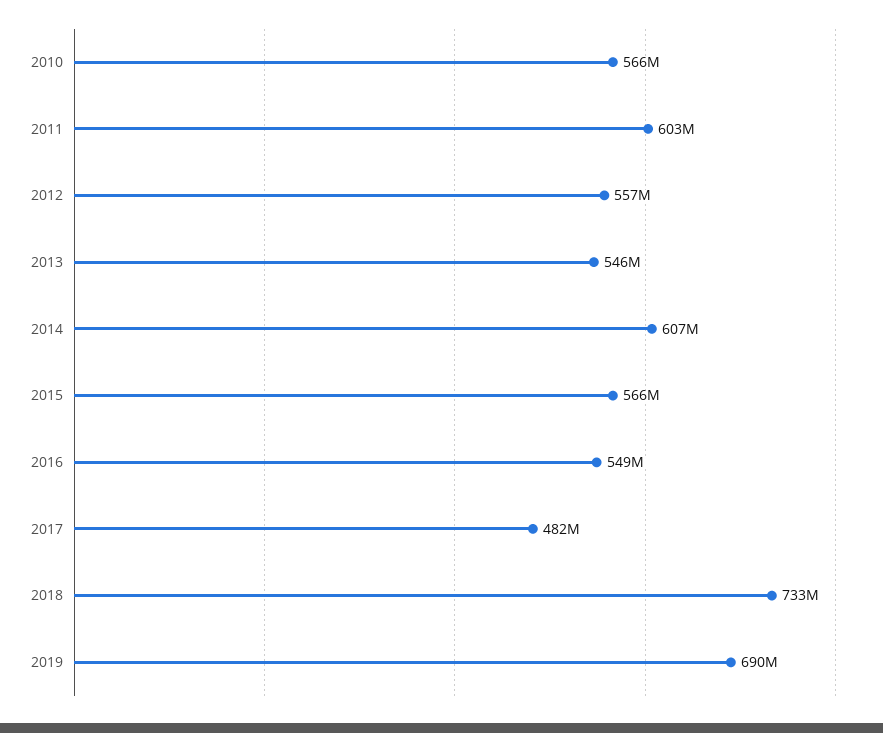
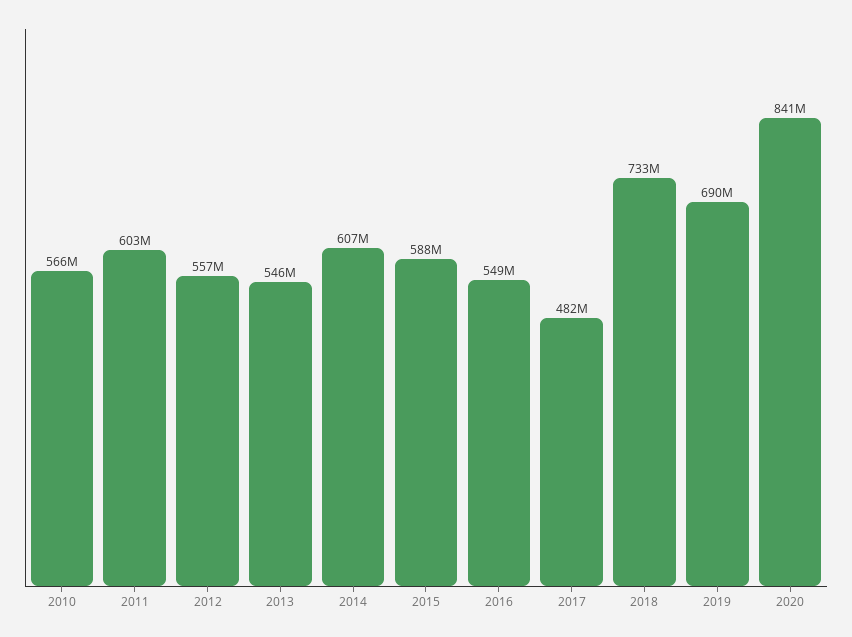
2015: 566000000 -> 588000000
2020: none -> 841000000

